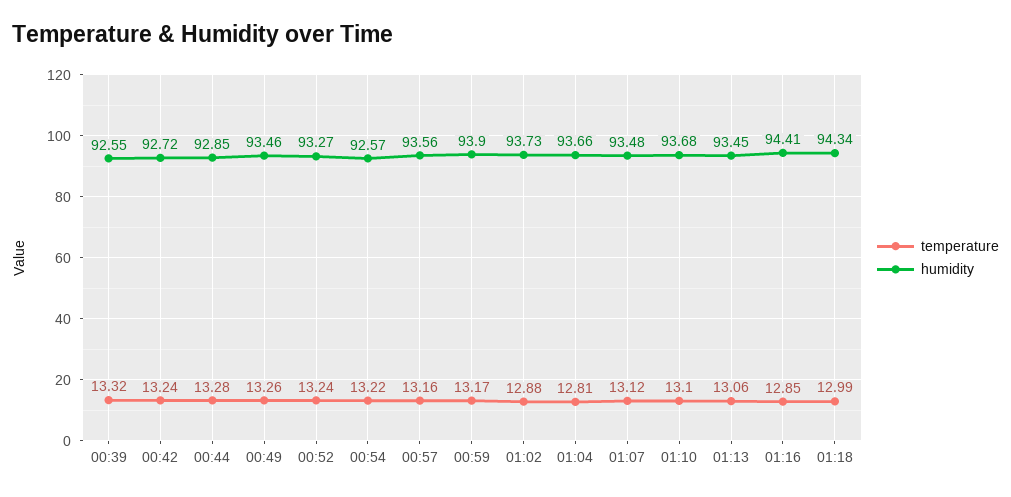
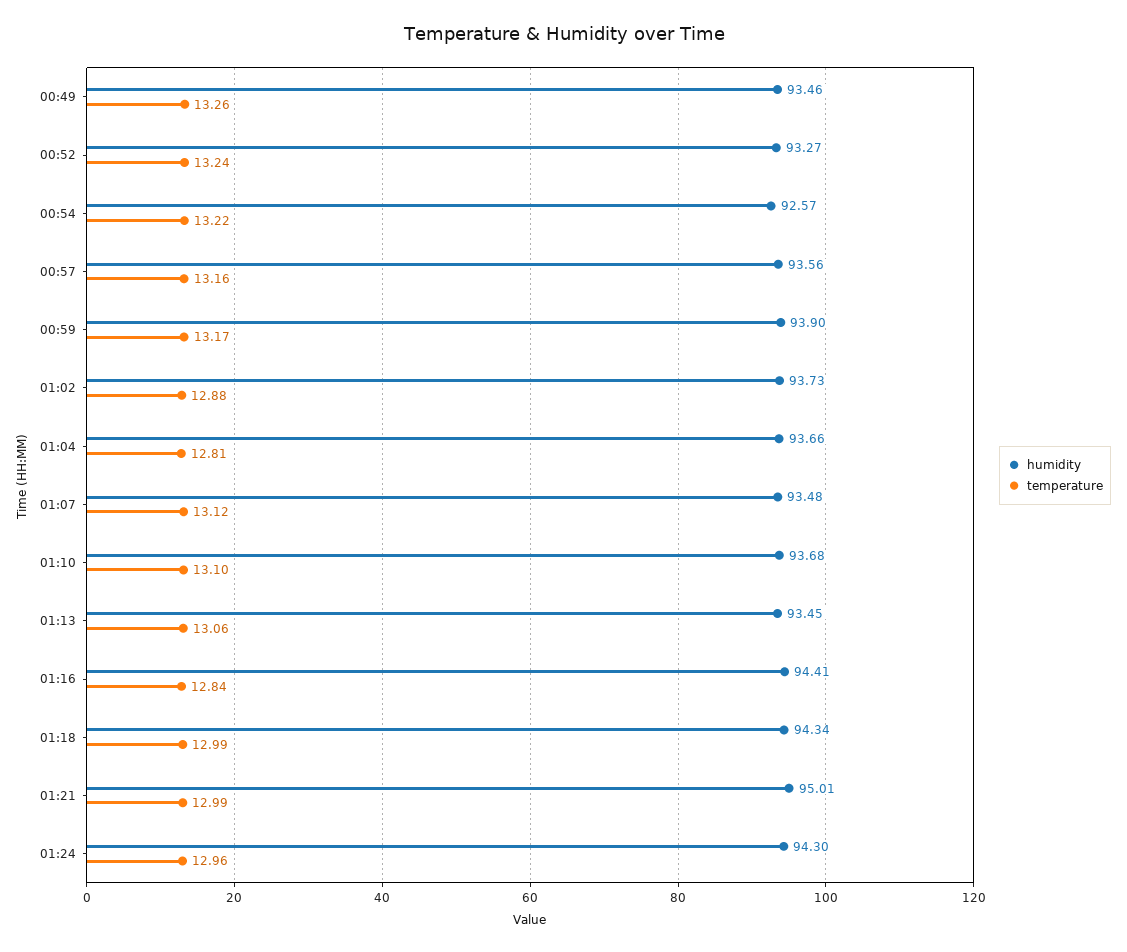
temperature, 00:39: 13.32 -> none
humidity, 00:39: 92.55 -> none
temperature, 00:42: 13.24 -> none
humidity, 00:42: 92.72 -> none
temperature, 00:44: 13.28 -> none
humidity, 00:44: 92.85 -> none
temperature, 01:16: 12.85 -> 12.84
humidity, 01:21: none -> 95.01
temperature, 01:21: none -> 12.99
humidity, 01:24: none -> 94.3
temperature, 01:24: none -> 12.96

